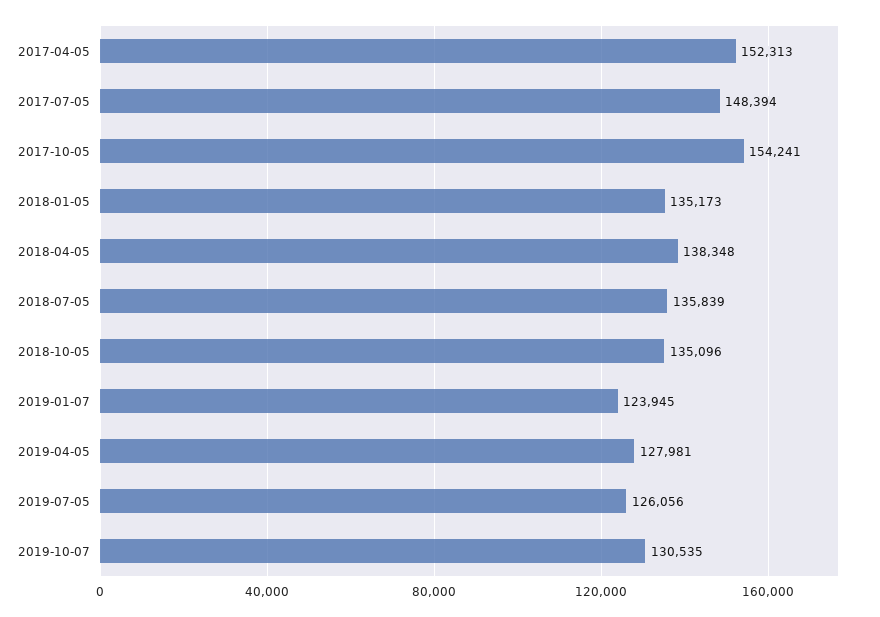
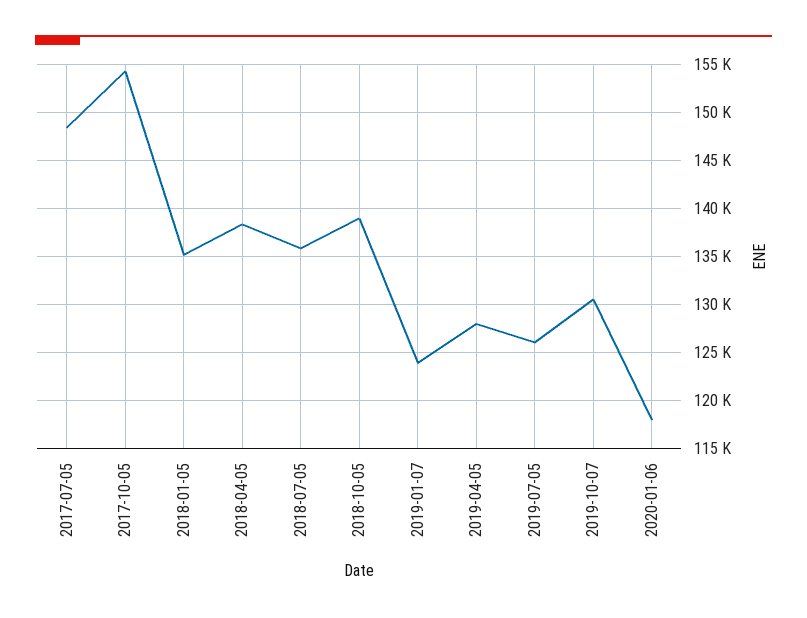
2017-04-05: 152313 -> none
2018-10-05: 135096 -> 139000
2020-01-06: none -> 118000

